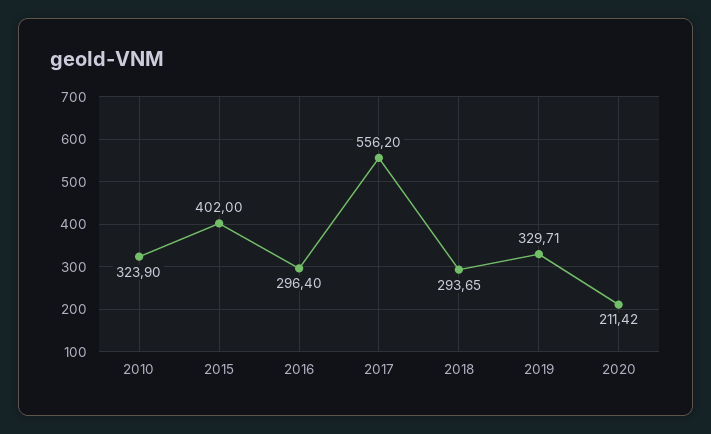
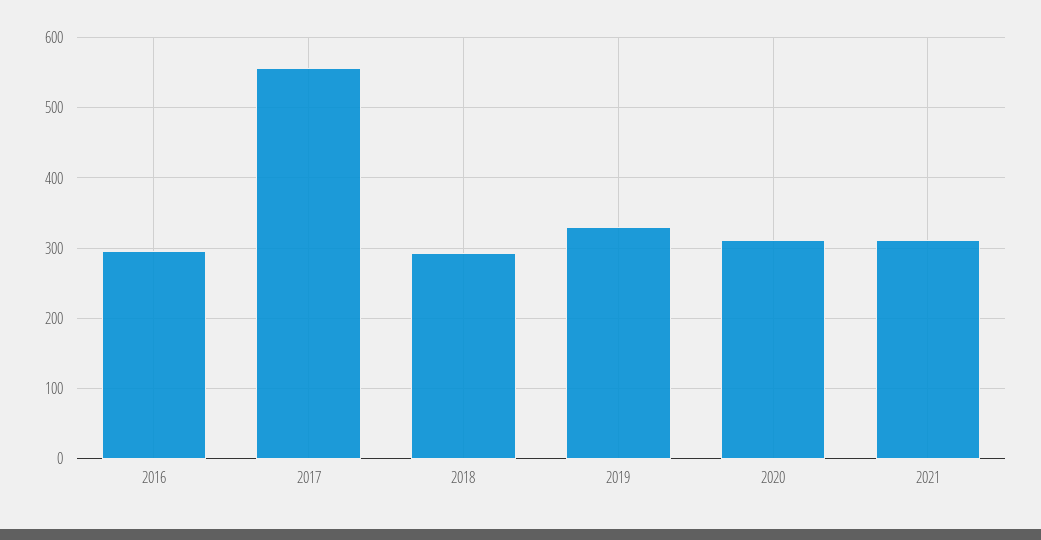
2010: 323.9 -> none
2015: 402 -> none
2020: 211.42 -> 310
2021: none -> 310

